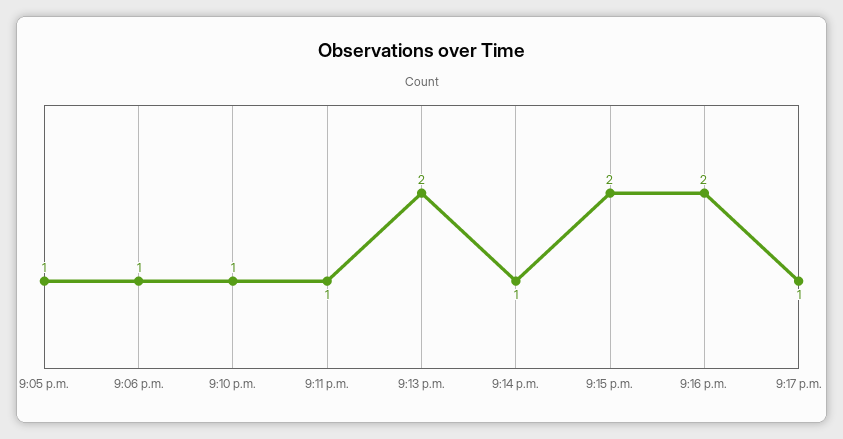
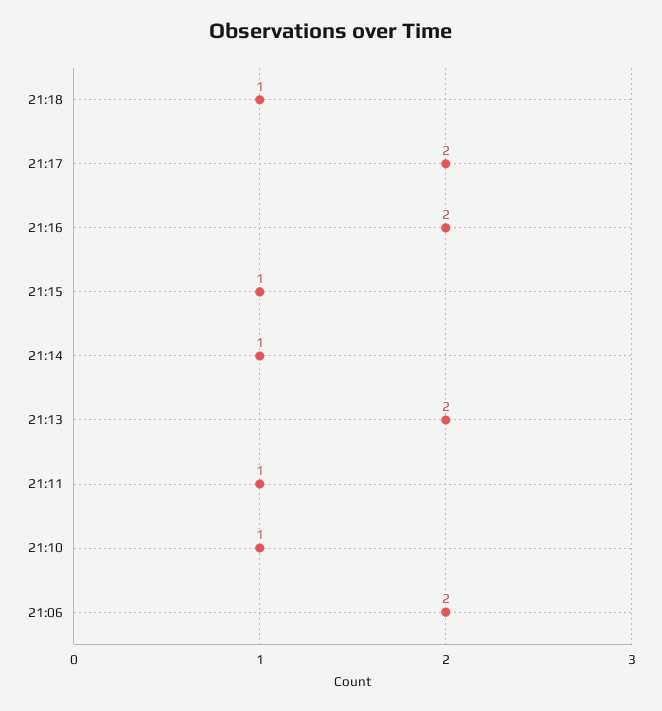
9:05 p.m.: 1 -> none
9:06 p.m.: 1 -> 2
9:15 p.m.: 2 -> 1
9:17 p.m.: 1 -> 2
21:18: none -> 1

